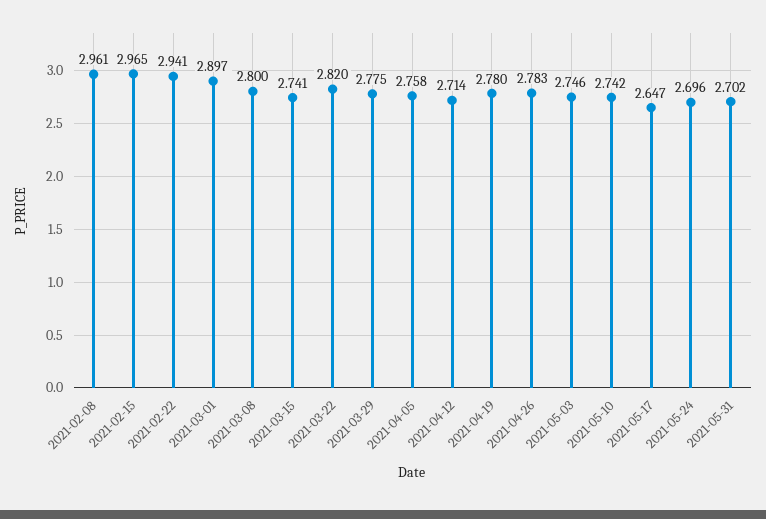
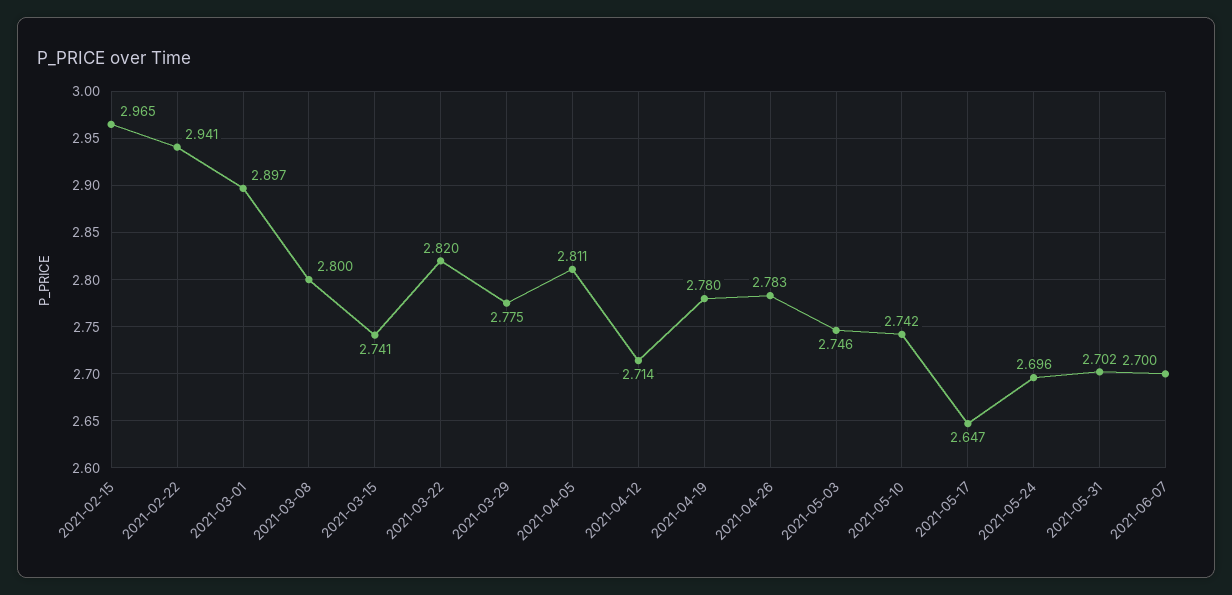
2021-02-08: 2.961 -> none
2021-04-05: 2.758 -> 2.811
2021-06-07: none -> 2.7

